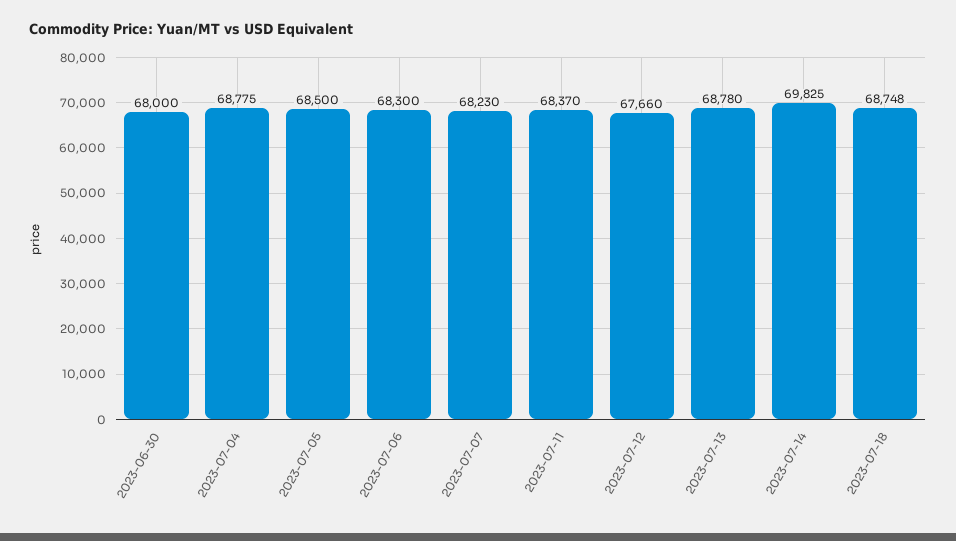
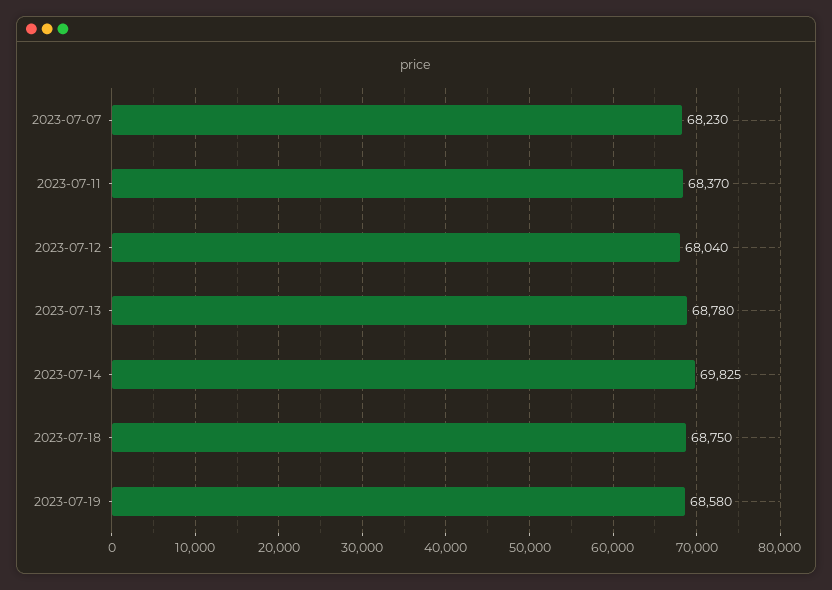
2023-06-30: 68000 -> none
2023-07-04: 68775 -> none
2023-07-05: 68500 -> none
2023-07-06: 68300 -> none
2023-07-12: 67660 -> 68040
2023-07-18: 68748 -> 68750
2023-07-19: none -> 68580

